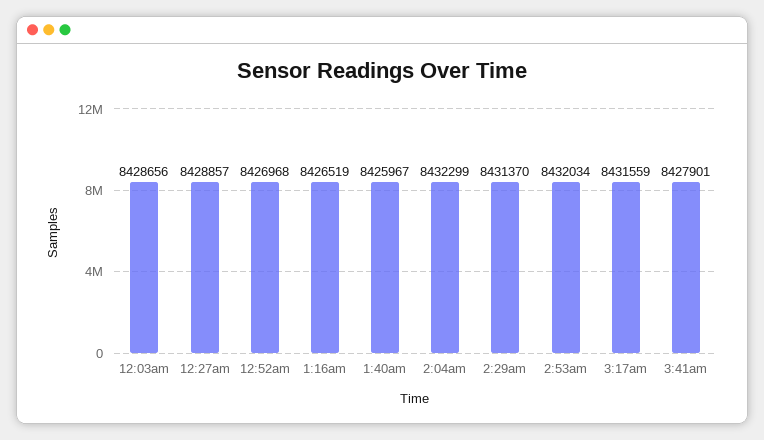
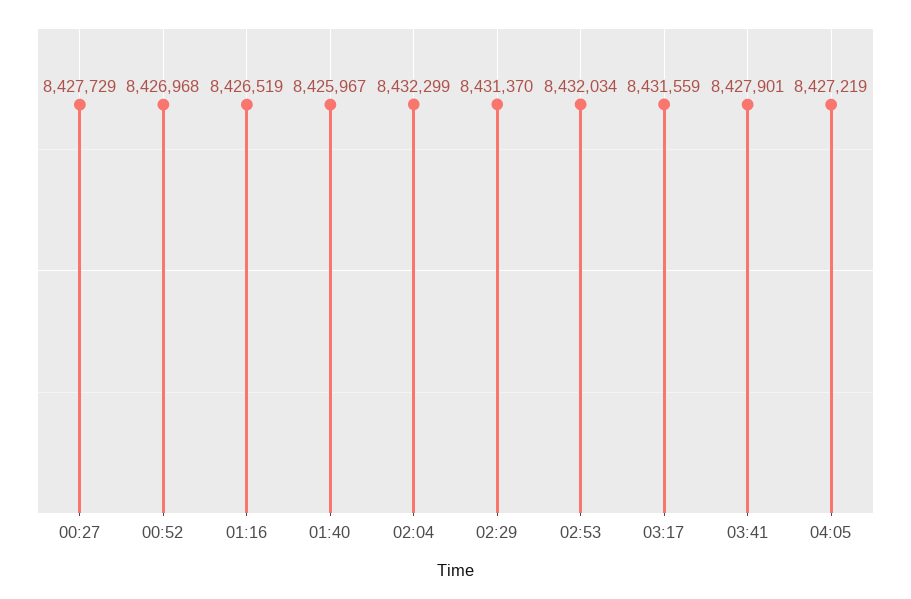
12:03am: 8428656 -> none
12:27am: 8428857 -> 8427729
04:05: none -> 8427219

